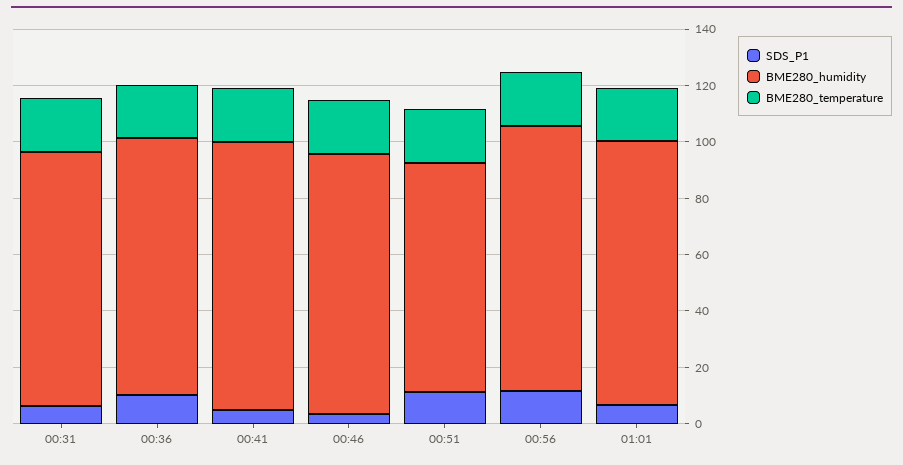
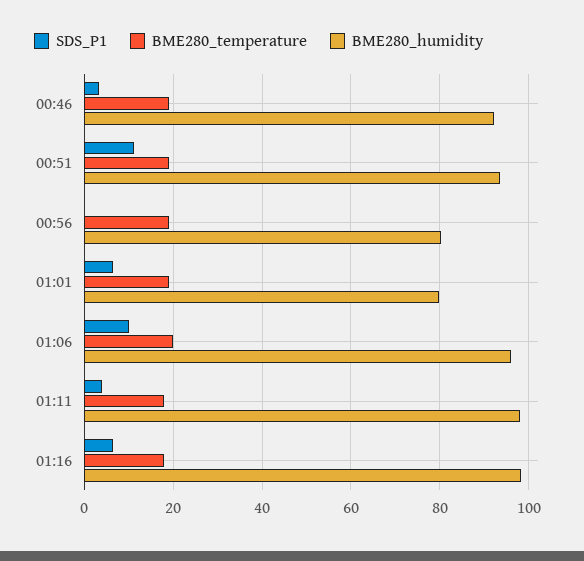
SDS_P1, 00:31: 5 -> none
BME280_humidity, 00:31: 90 -> none
BME280_temperature, 00:31: 20 -> none
SDS_P1, 00:36: 10 -> none
BME280_humidity, 00:36: 90 -> none
BME280_temperature, 00:36: 20 -> none
SDS_P1, 00:41: 5 -> none
BME280_humidity, 00:41: 95 -> none
BME280_temperature, 00:41: 20 -> none
BME280_humidity, 00:51: 80 -> 94
SDS_P1, 00:56: 10 -> 0
BME280_humidity, 00:56: 95 -> 80
BME280_humidity, 01:01: 95 -> 80
SDS_P1, 01:06: none -> 10
BME280_temperature, 01:06: none -> 20
BME280_humidity, 01:06: none -> 96
SDS_P1, 01:11: none -> 4
BME280_temperature, 01:11: none -> 18
BME280_humidity, 01:11: none -> 98
SDS_P1, 01:16: none -> 6
BME280_temperature, 01:16: none -> 18
BME280_humidity, 01:16: none -> 98

